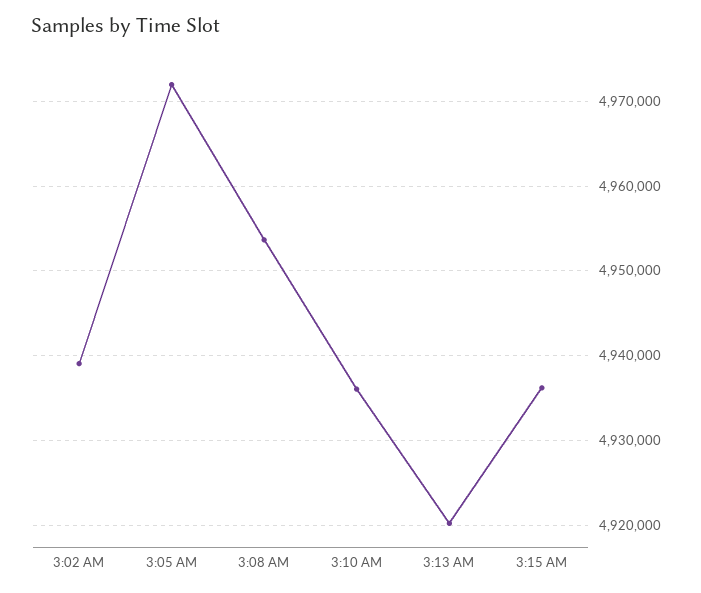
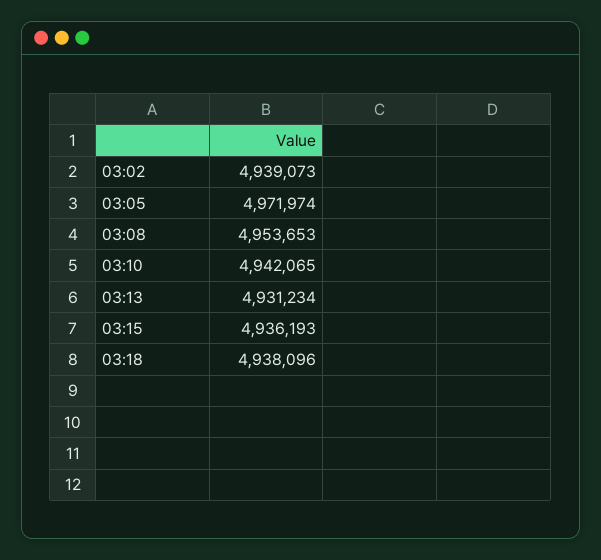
3:10 AM: 4936000 -> 4942065
3:13 AM: 4920000 -> 4931234
03:18: none -> 4938096

